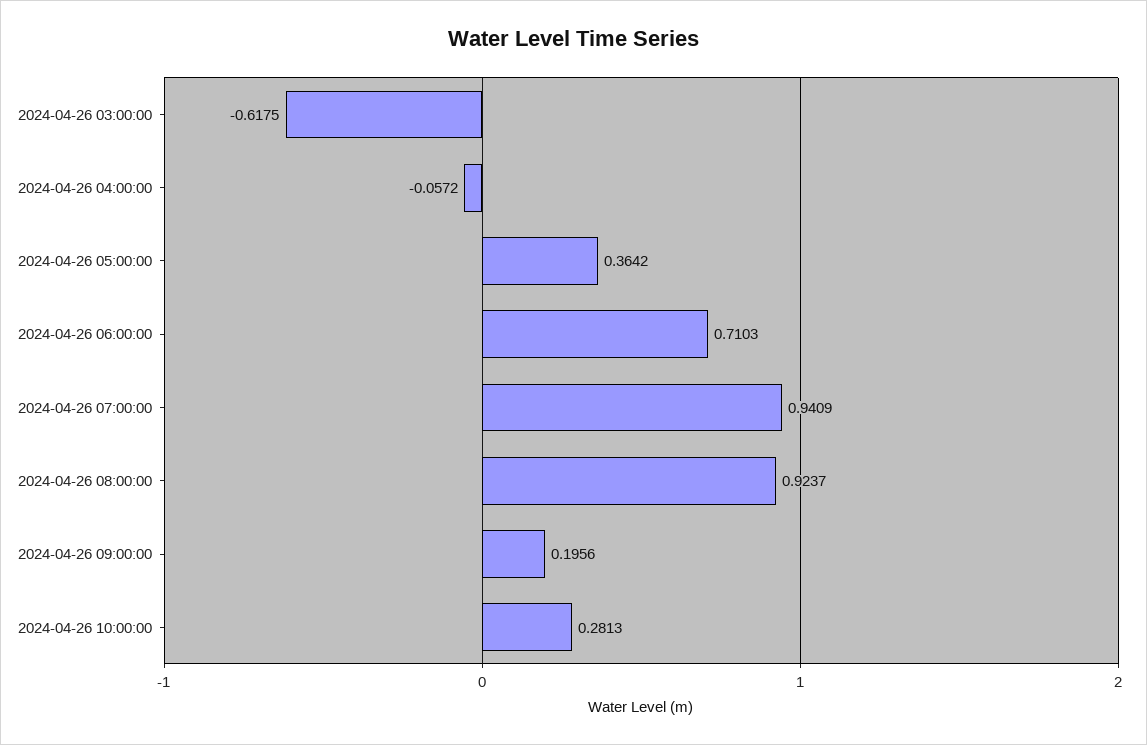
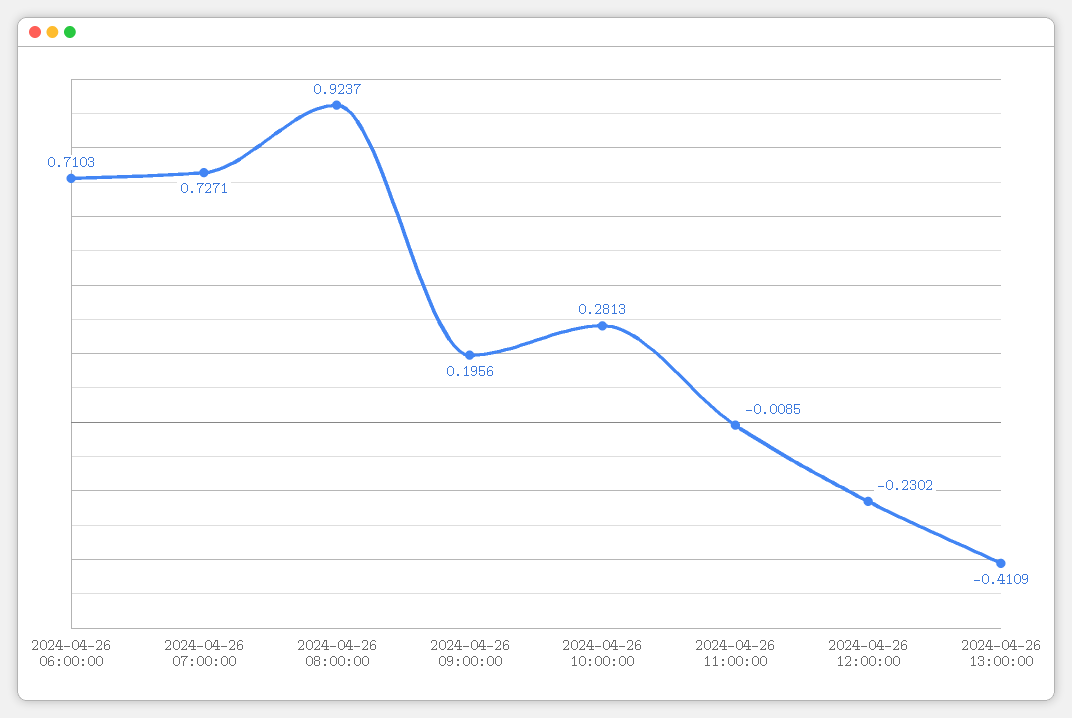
2024-04-26 03:00:00: -0.6175 -> none
2024-04-26 04:00:00: -0.0572 -> none
2024-04-26 05:00:00: 0.3642 -> none
2024-04-26 07:00:00: 0.9409 -> 0.7271
2024-04-26 11:00:00: none -> -0.0085
2024-04-26 12:00:00: none -> -0.2302
2024-04-26 13:00:00: none -> -0.4109

